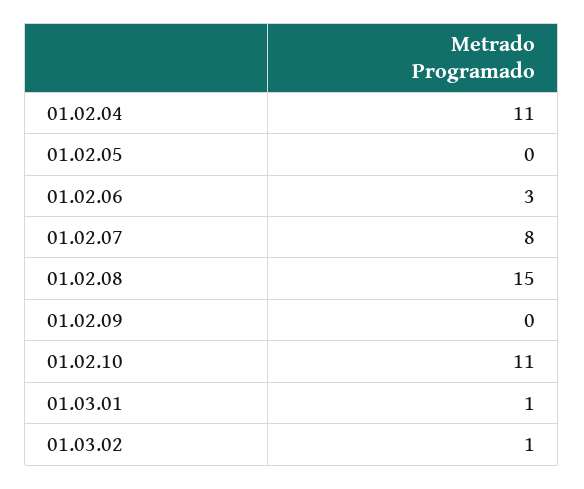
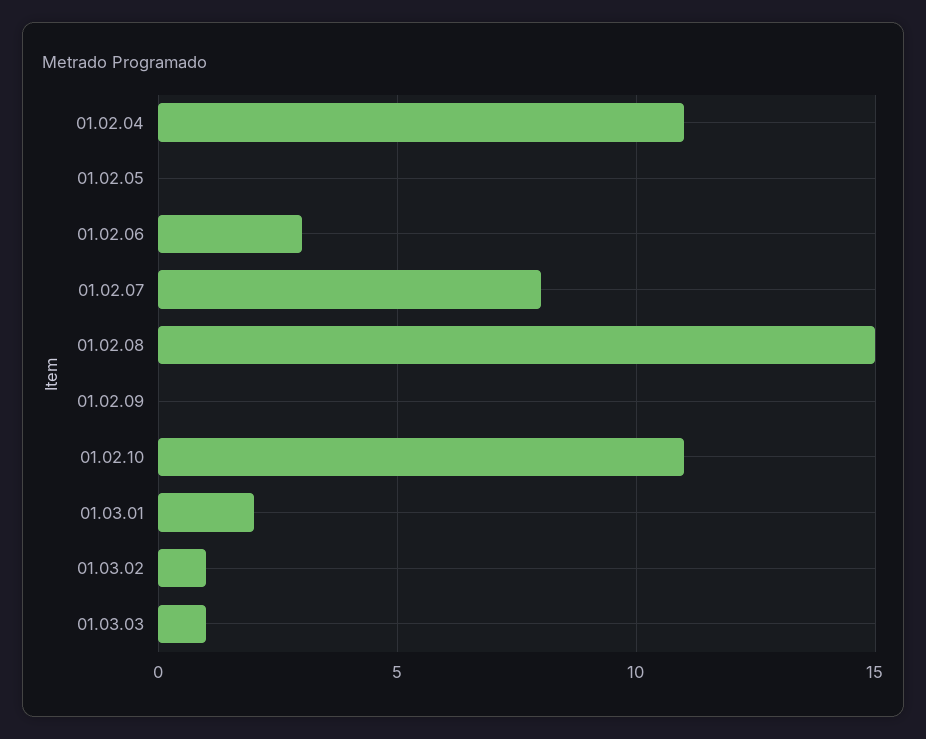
01.03.01: 1 -> 2
01.03.03: none -> 1

